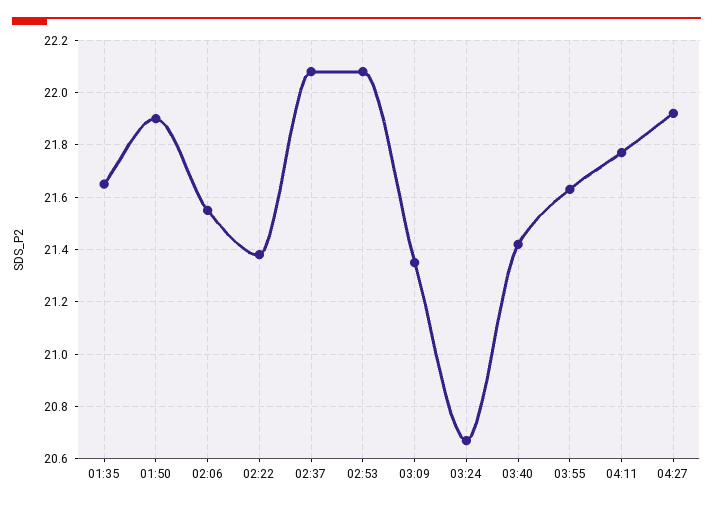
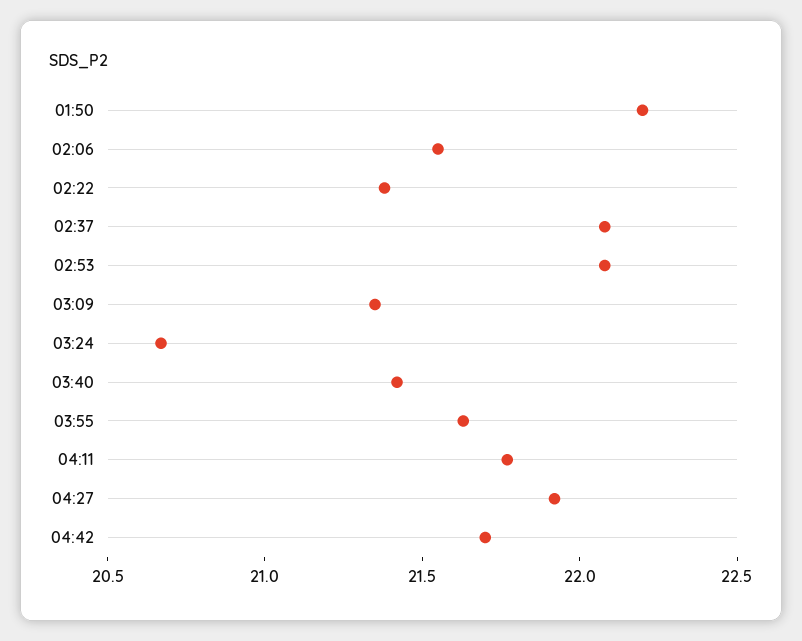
01:35: 21.65 -> none
01:50: 21.9 -> 22.2
04:42: none -> 21.7

